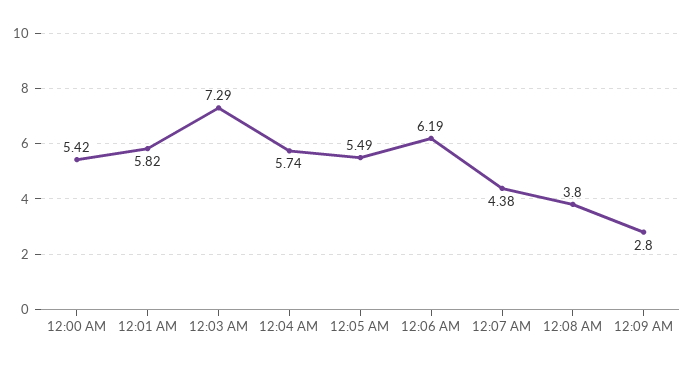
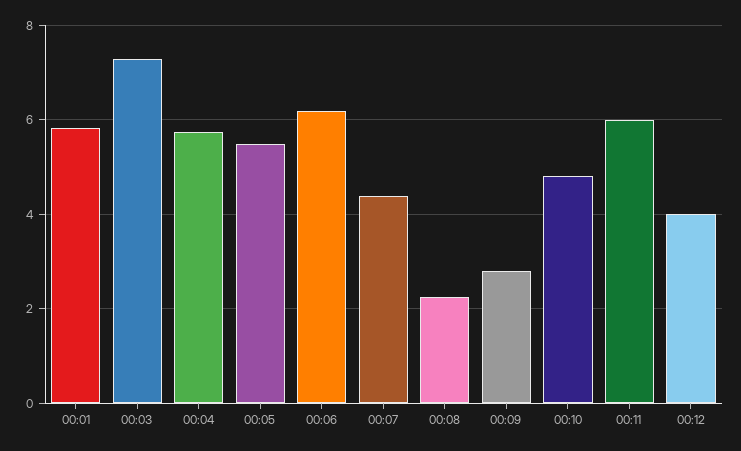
12:00 AM: 5.42 -> none
12:08 AM: 3.8 -> 2.2
00:10: none -> 4.8
00:11: none -> 6
00:12: none -> 4

